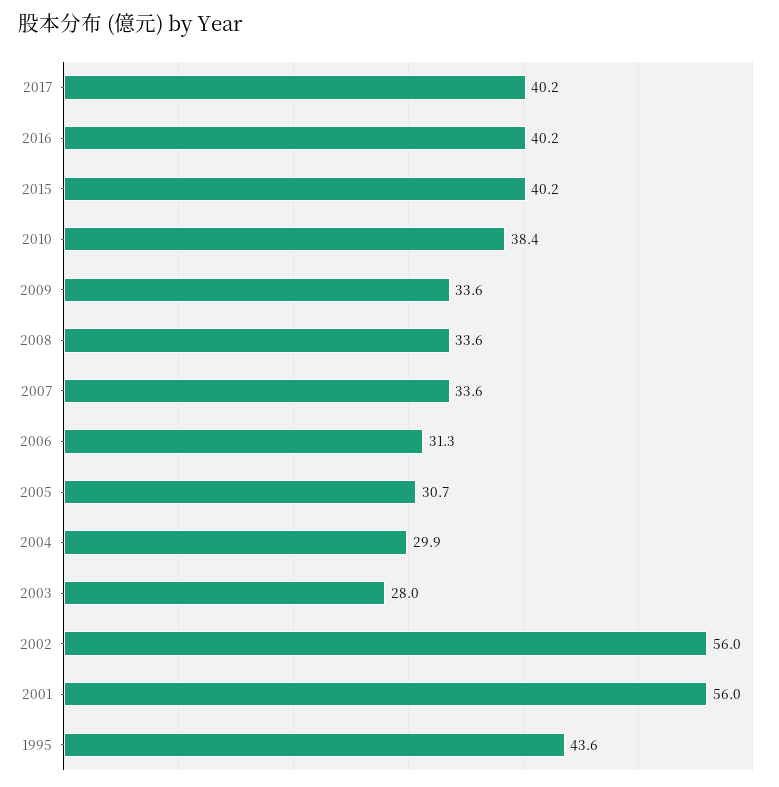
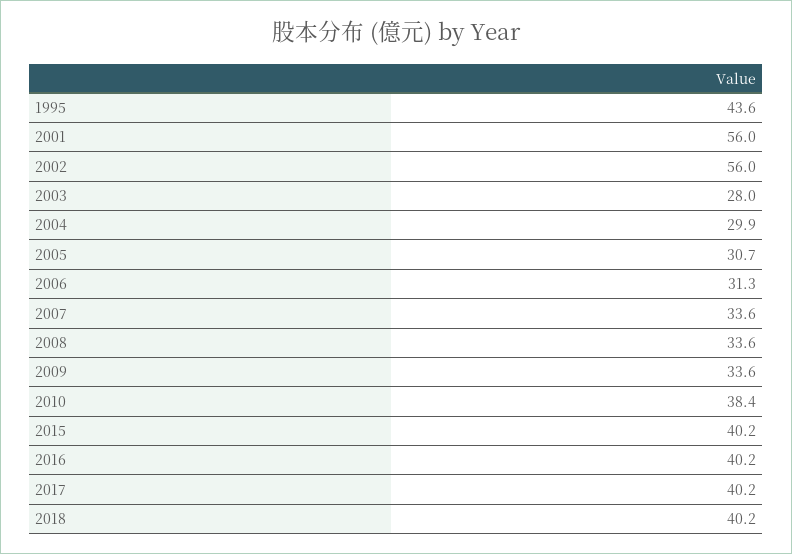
2018: none -> 40.2

